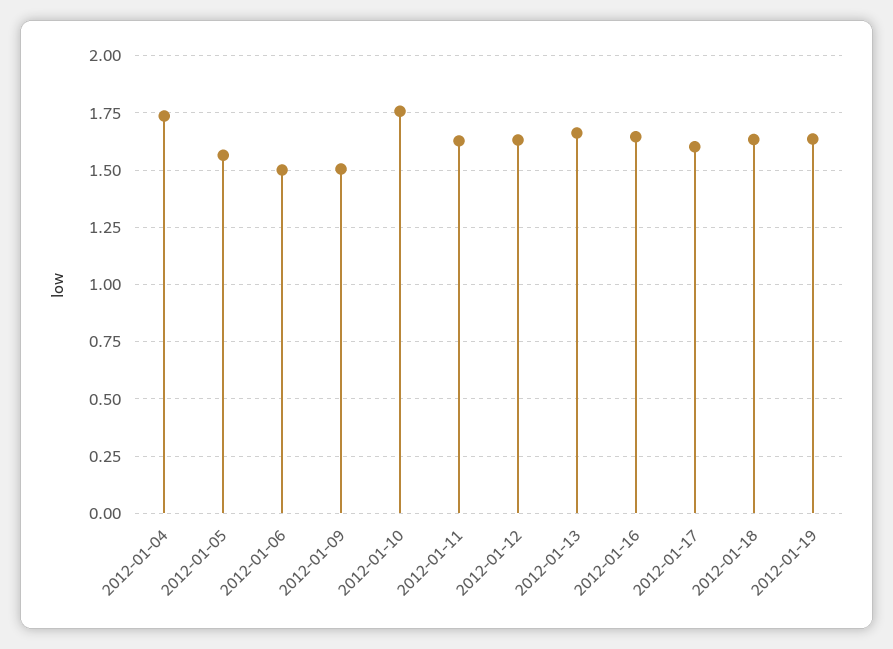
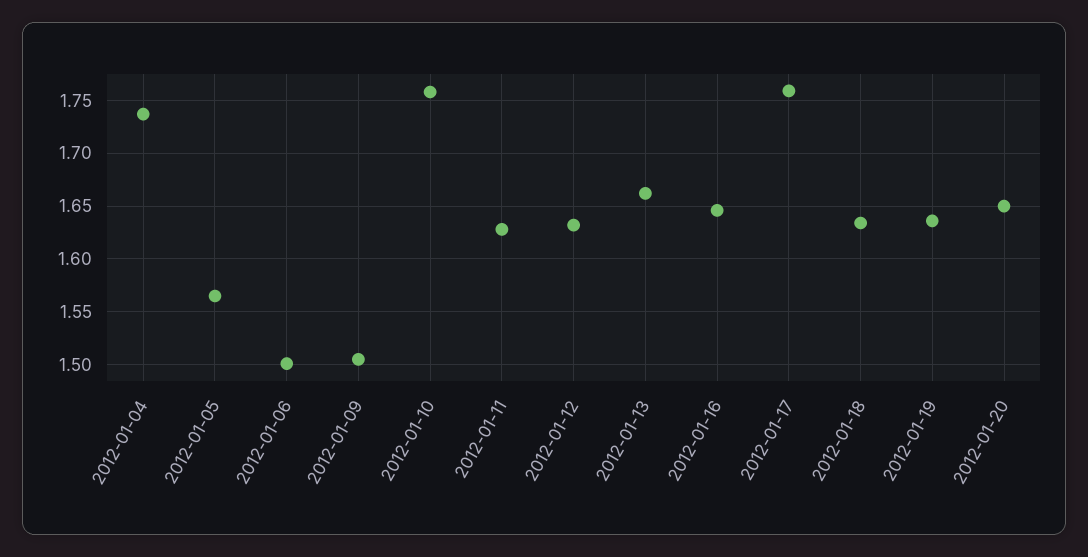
2012-01-17: 1.6 -> 1.76
2012-01-20: none -> 1.65

